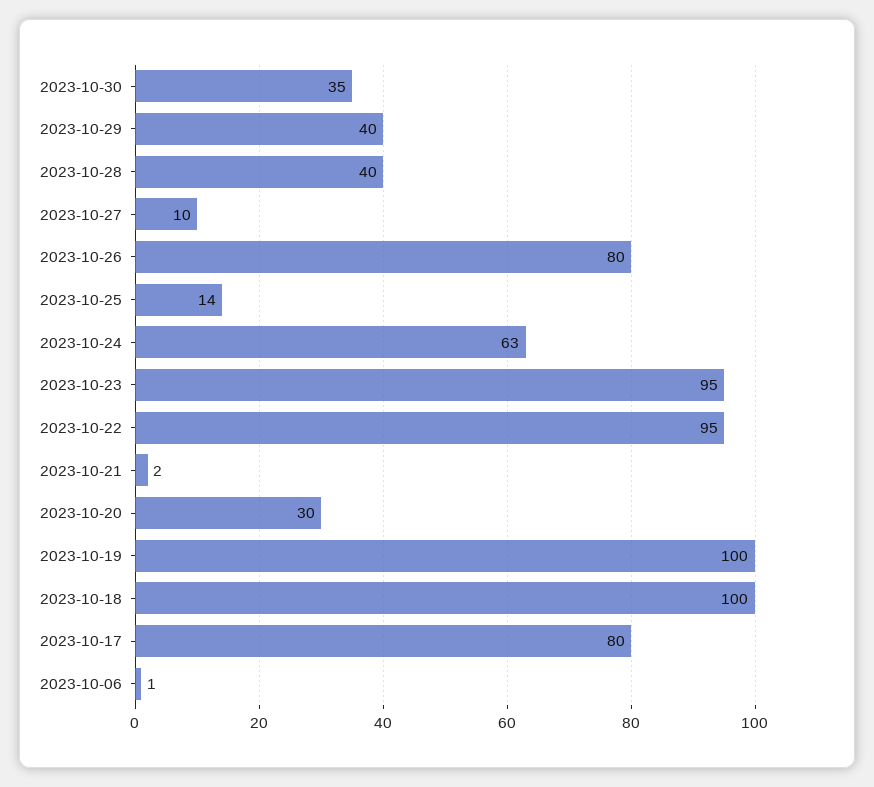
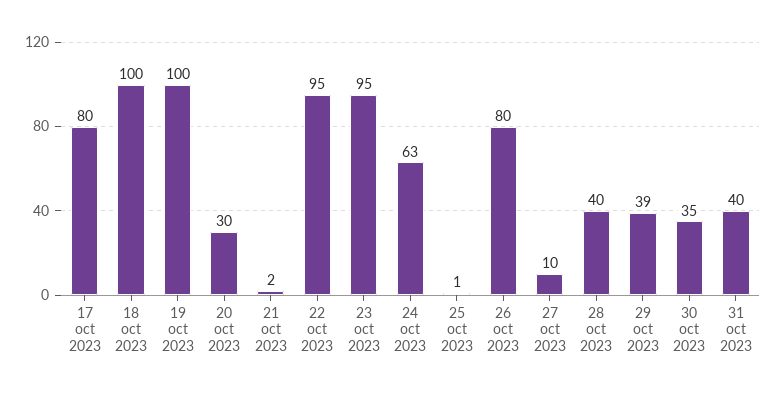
2023-10-29: 40 -> 39
2023-10-25: 14 -> 1
2023-10-06: 1 -> none
31 oct 2023: none -> 40

